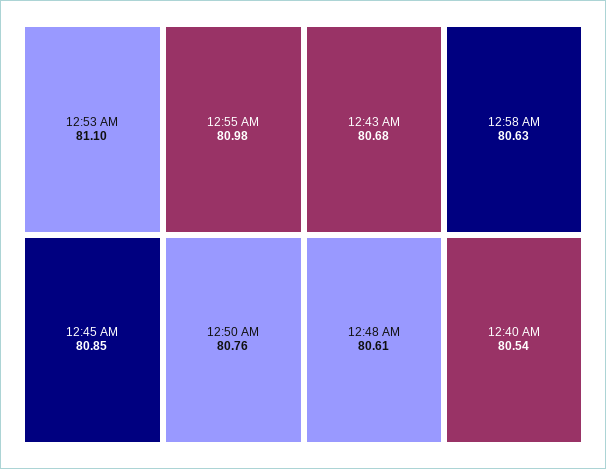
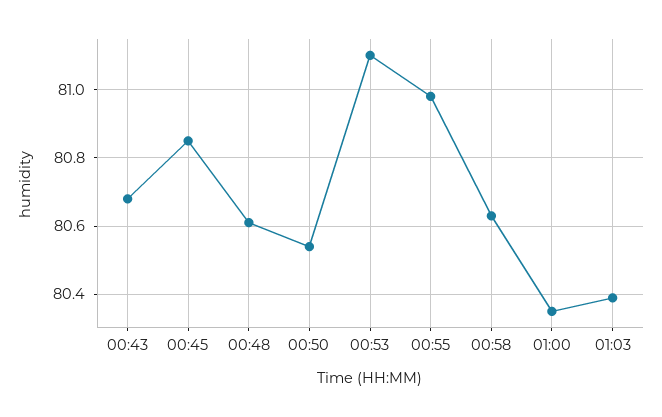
12:50 AM: 80.76 -> 80.55
12:40 AM: 80.54 -> none
01:00: none -> 80.35
01:03: none -> 80.4

